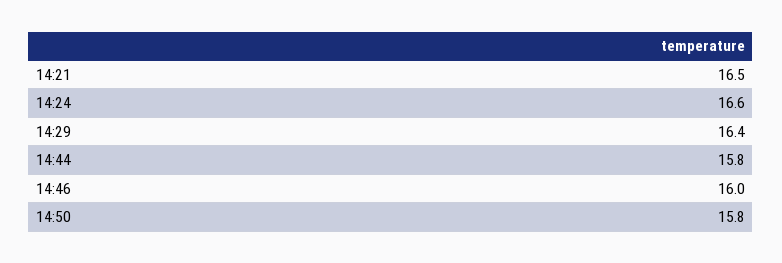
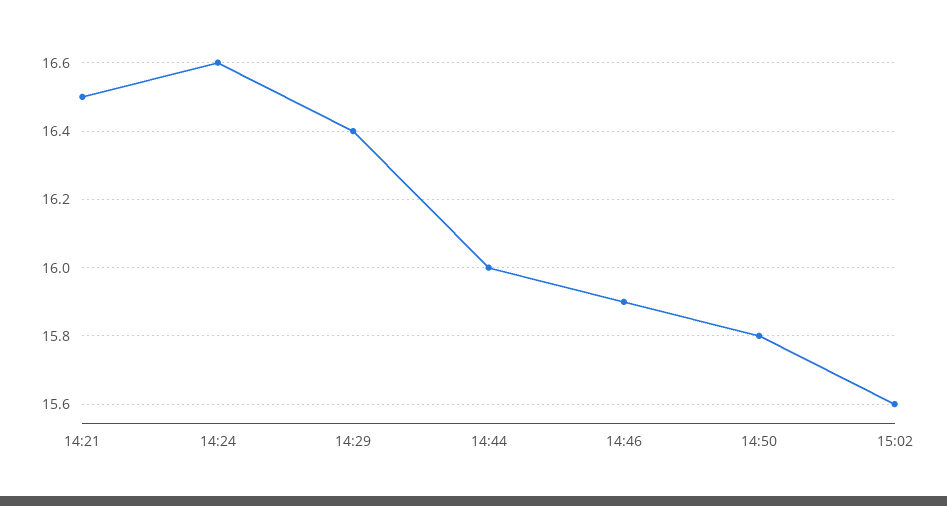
14:44: 15.8 -> 16
14:46: 16 -> 15.9
15:02: none -> 15.6

